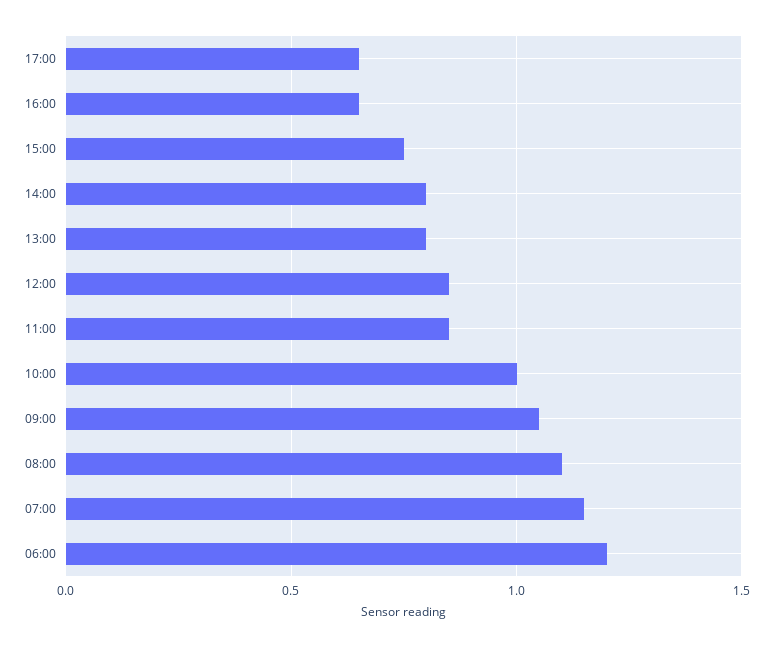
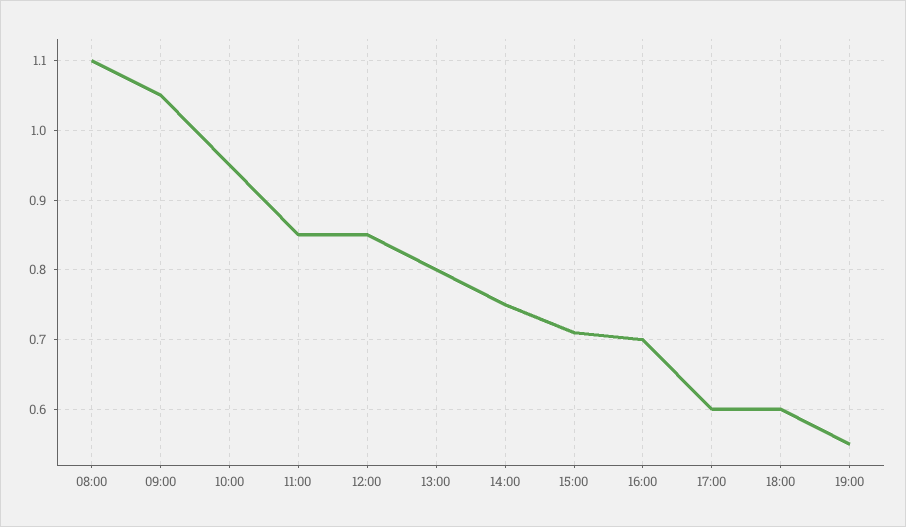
17:00: 0.65 -> 0.6
16:00: 0.65 -> 0.7
15:00: 0.75 -> 0.71
14:00: 0.8 -> 0.75
10:00: 1 -> 0.95
07:00: 1.15 -> none
06:00: 1.2 -> none
18:00: none -> 0.6
19:00: none -> 0.55

